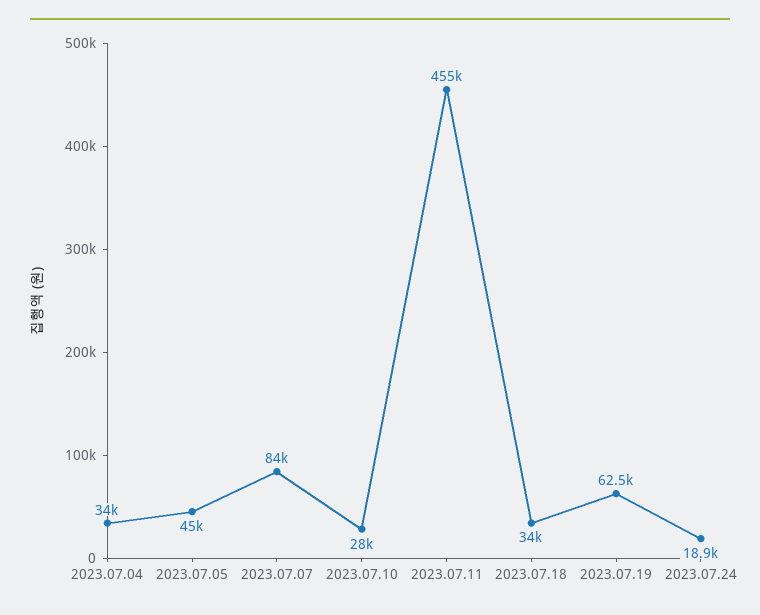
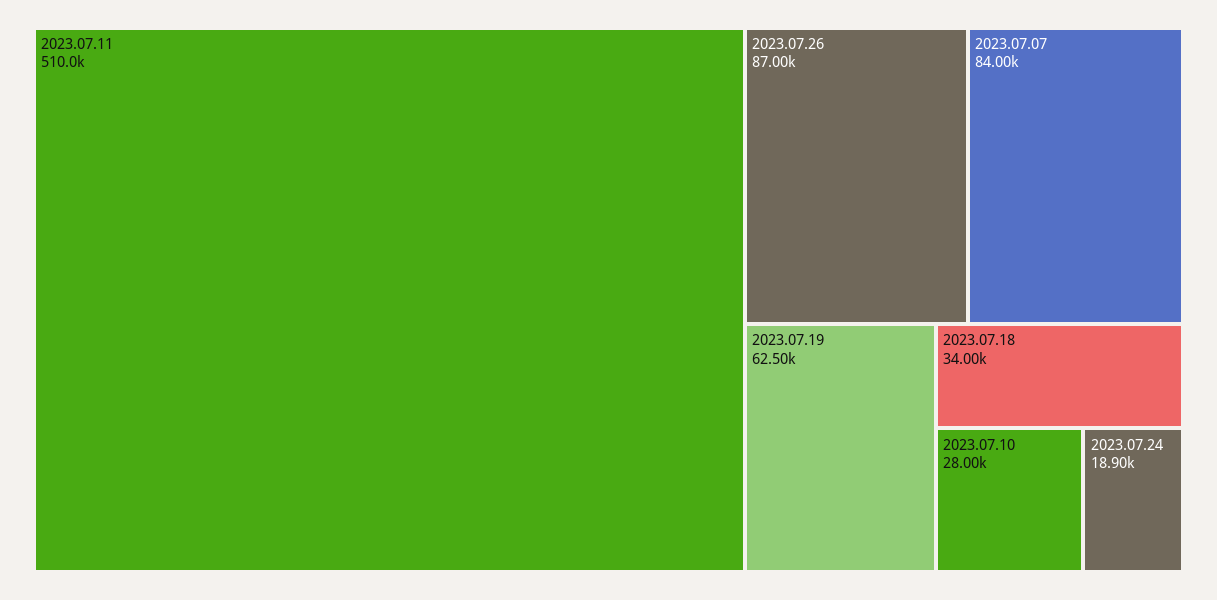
2023.07.04: 34000 -> none
2023.07.05: 45000 -> none
2023.07.11: 455000 -> 510000
2023.07.26: none -> 87000

